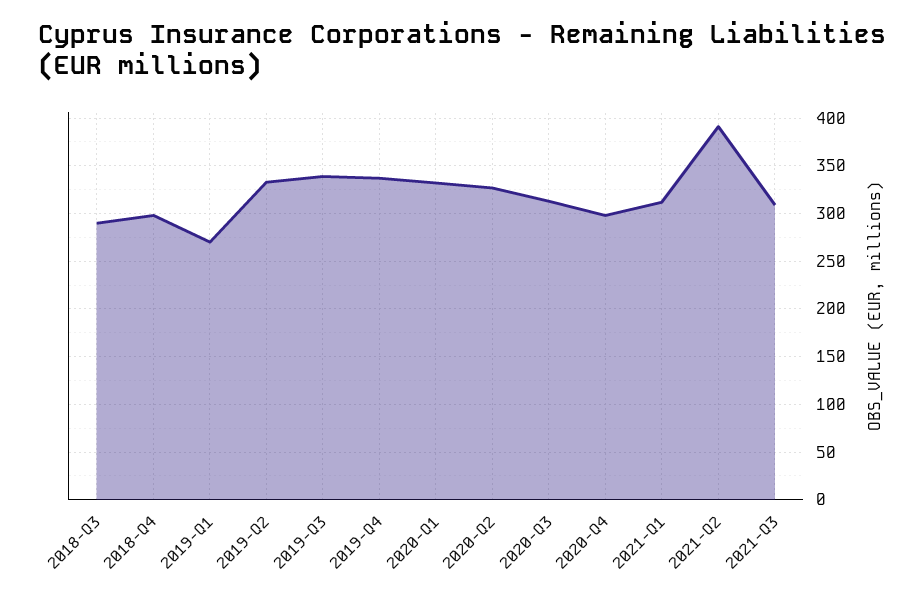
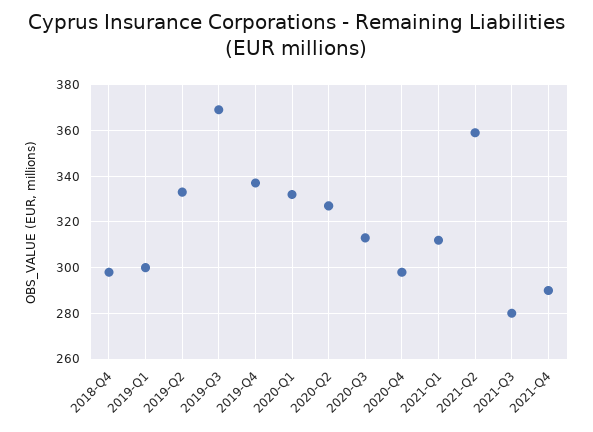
2018-Q3: 290 -> none
2019-Q1: 270 -> 300
2019-Q3: 340 -> 370
2021-Q2: 390 -> 360
2021-Q3: 310 -> 280
2021-Q4: none -> 290

